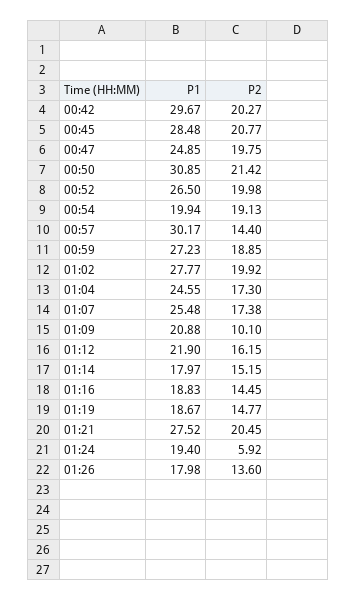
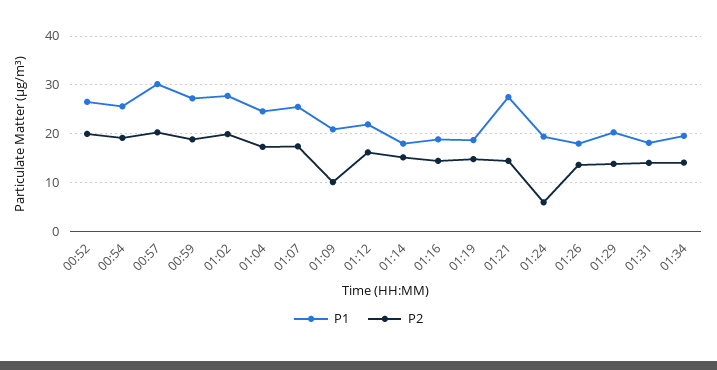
P1, 00:42: 29.67 -> none
P2, 00:42: 20.27 -> none
P1, 00:45: 28.48 -> none
P2, 00:45: 20.77 -> none
P1, 00:47: 24.85 -> none
P2, 00:47: 19.75 -> none
P1, 00:50: 30.85 -> none
P2, 00:50: 21.42 -> none
P1, 00:54: 19.94 -> 26
P2, 00:57: 14.4 -> 20
P2, 01:21: 20.45 -> 14
P1, 01:29: none -> 20
P2, 01:29: none -> 14
P1, 01:31: none -> 18
P2, 01:31: none -> 14
P1, 01:34: none -> 20
P2, 01:34: none -> 14

